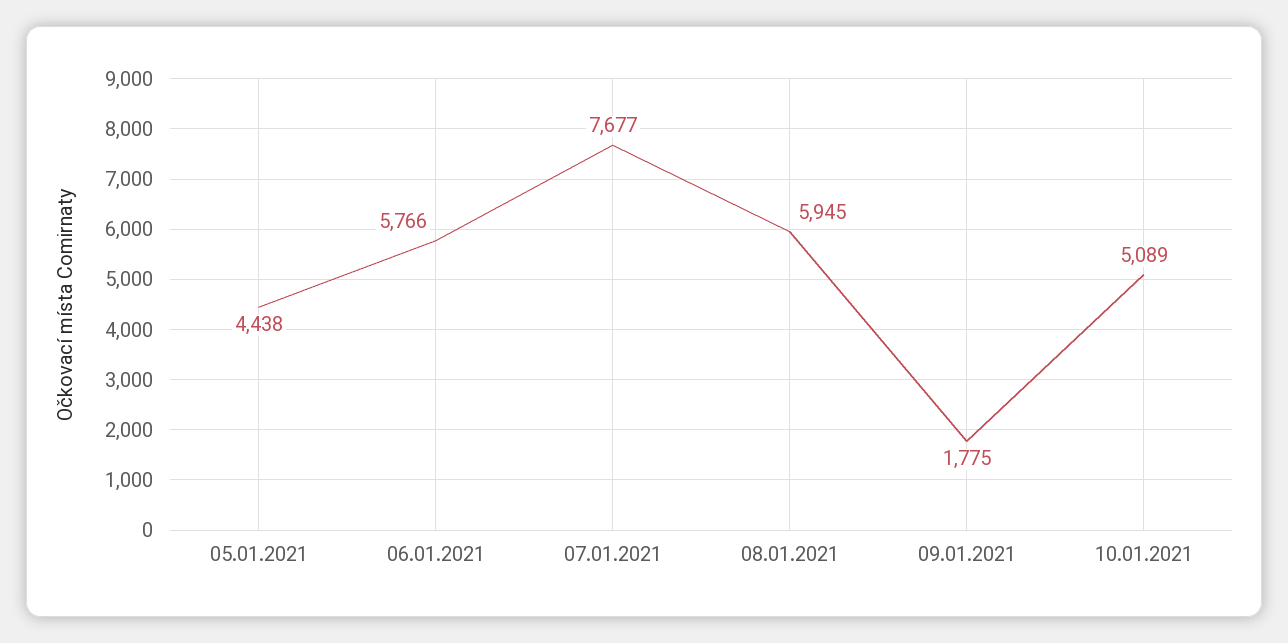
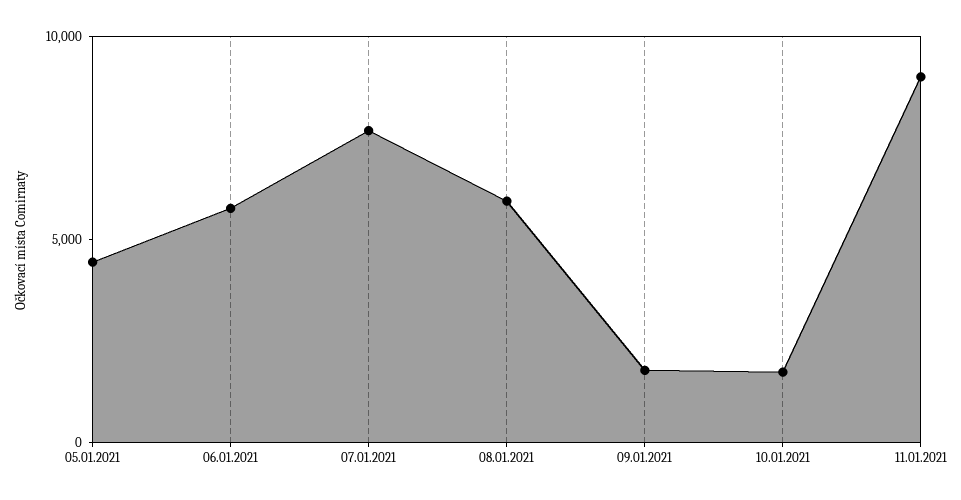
10.01.2021: 5089 -> 2000
11.01.2021: none -> 9000

